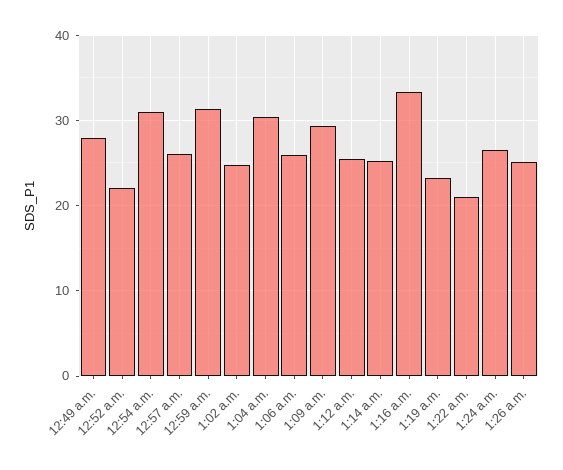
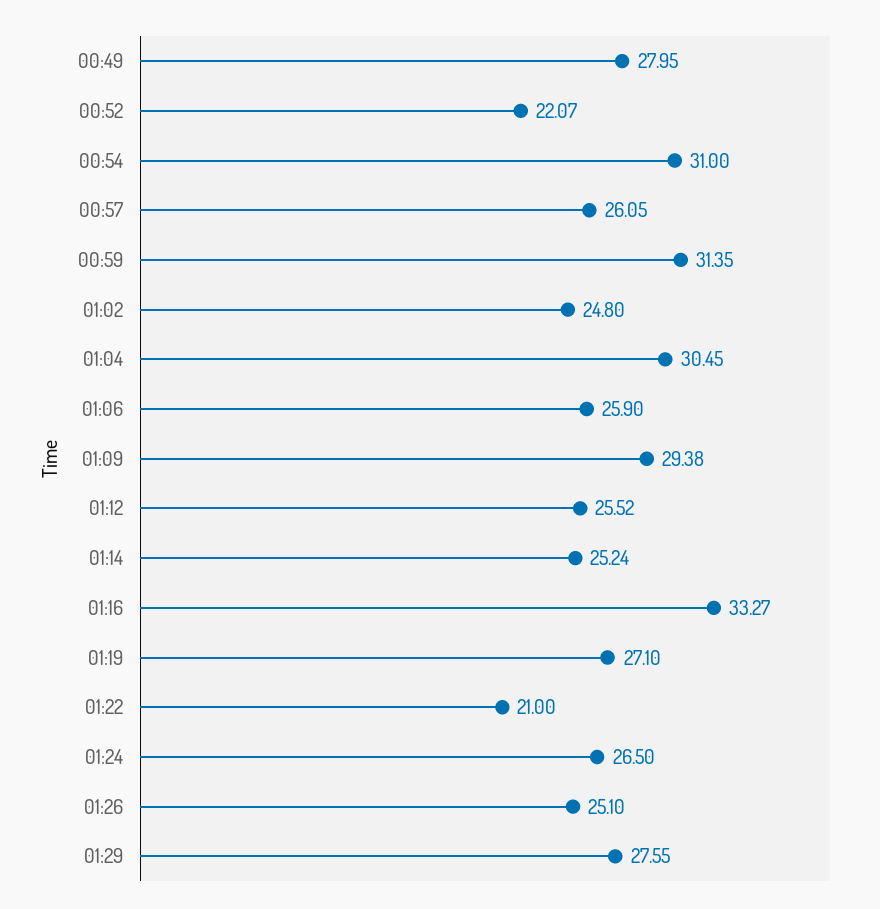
1:19 a.m.: 23 -> 27.1
01:29: none -> 27.55

